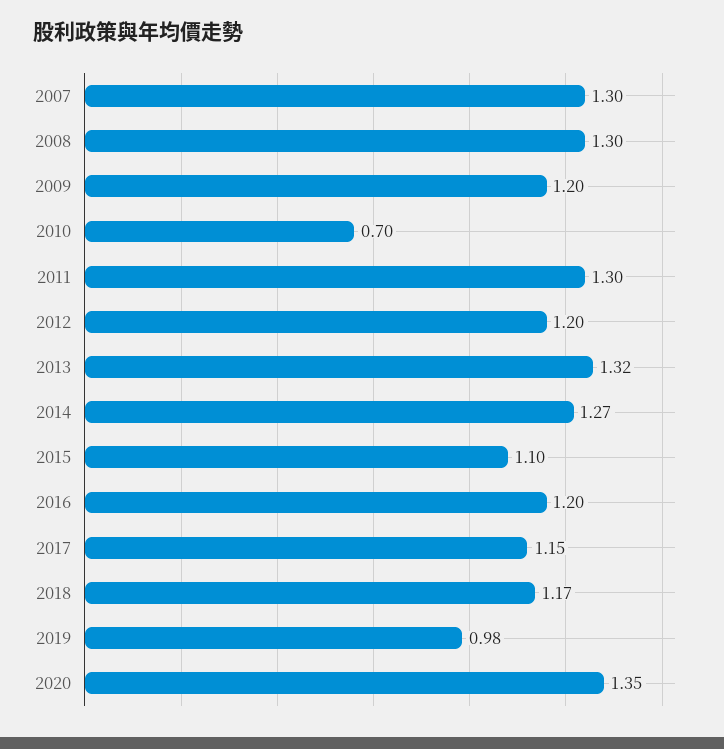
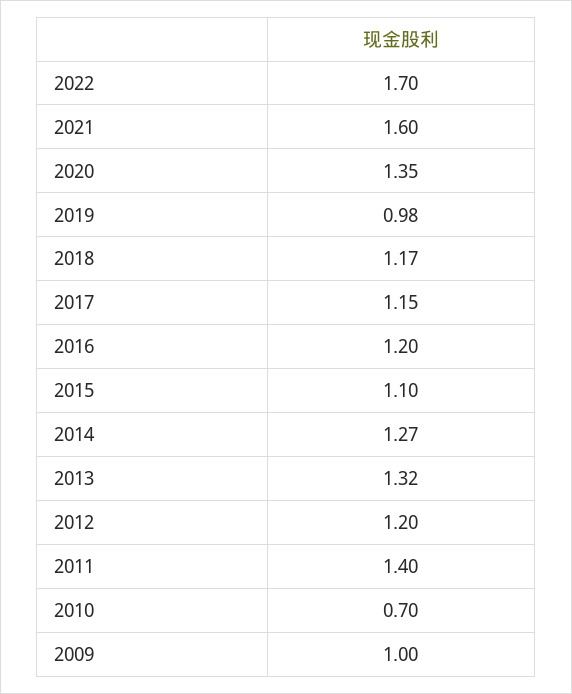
2007: 1.3 -> none
2008: 1.3 -> none
2009: 1.2 -> 1
2011: 1.3 -> 1.4
2022: none -> 1.7
2021: none -> 1.6

